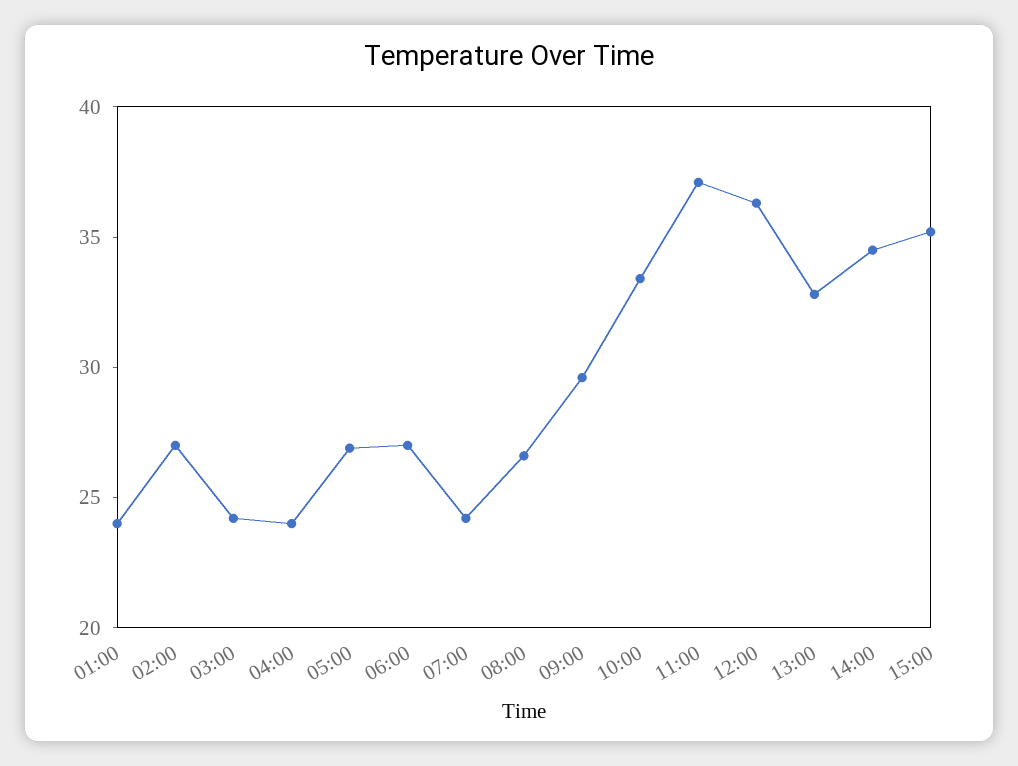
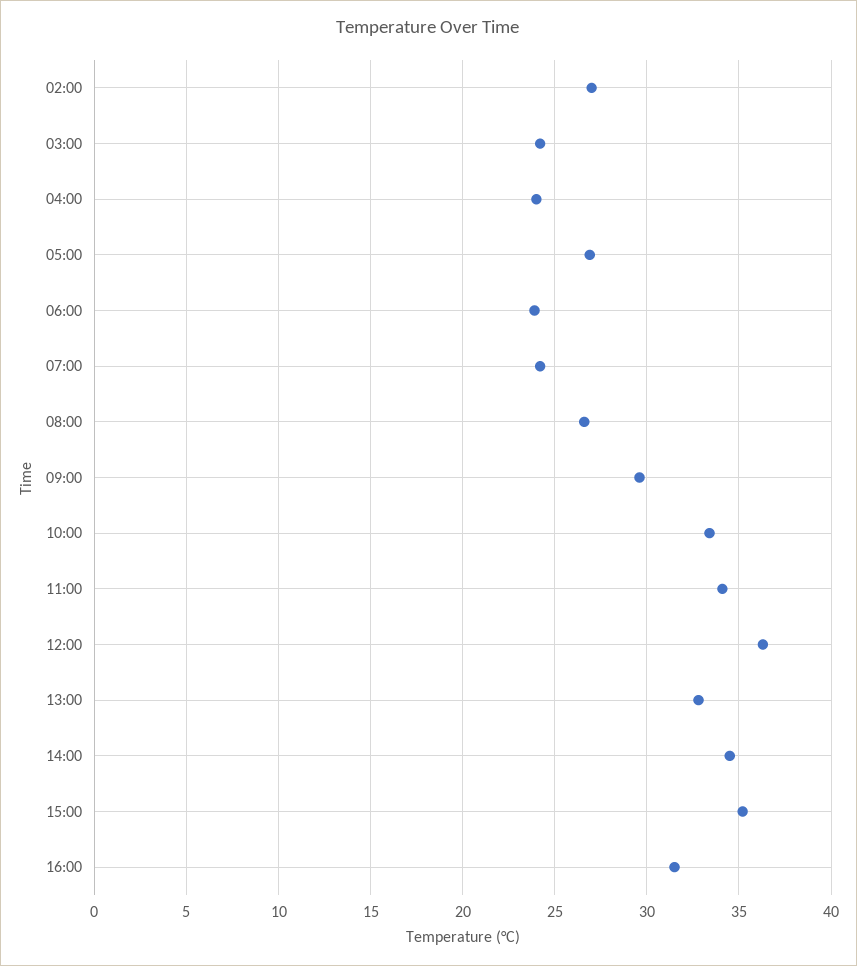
01:00: 24 -> none
06:00: 27 -> 24
11:00: 37 -> 34
16:00: none -> 31.5

